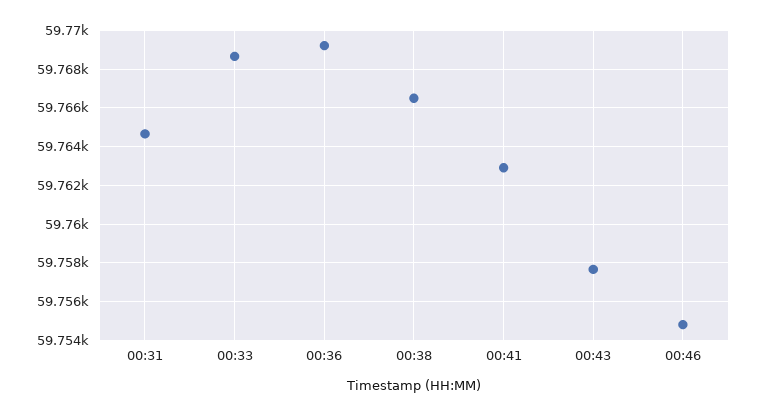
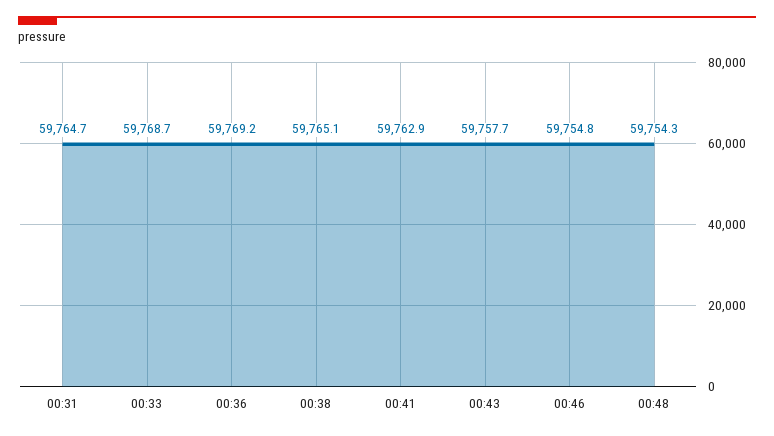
00:38: 59766.5 -> 59765.1
00:48: none -> 59754.3

